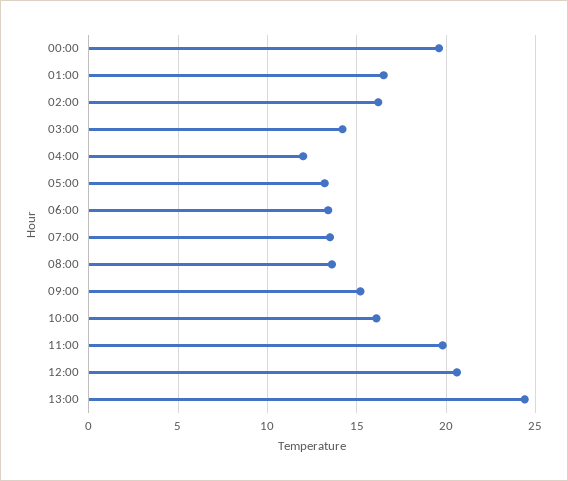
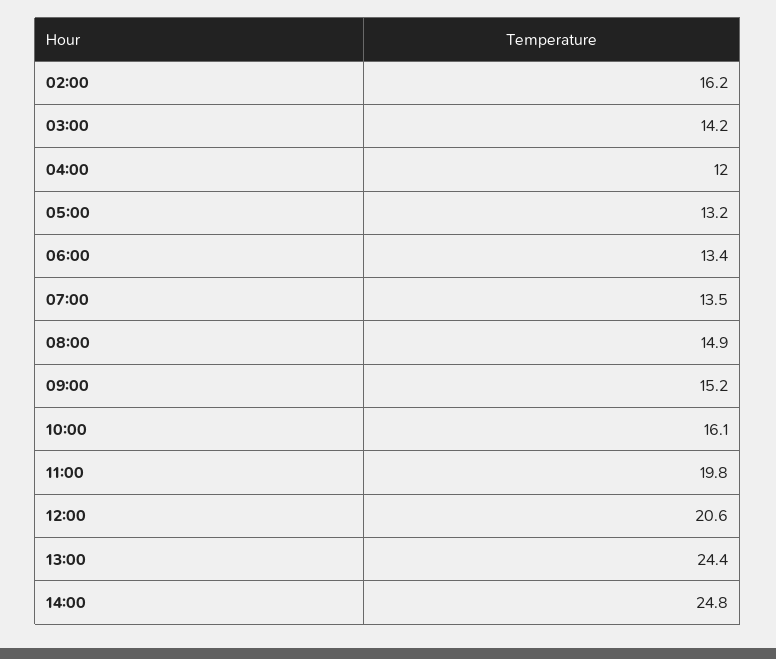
00:00: 19.5 -> none
01:00: 16.5 -> none
08:00: 13.5 -> 14.9
14:00: none -> 24.8

